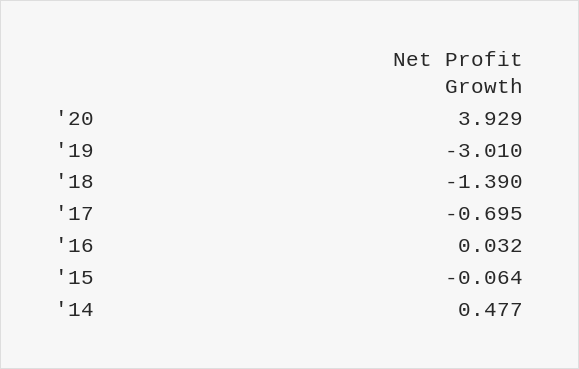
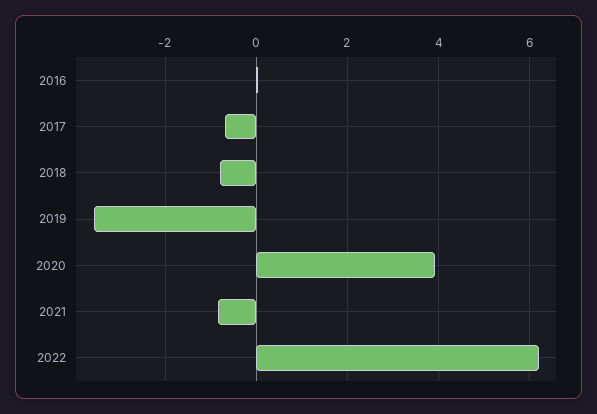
'19: -3.01 -> -3.6
'18: -1.39 -> -0.8
'15: -0.064 -> none
'14: 0.477 -> none
2021: none -> -0.8
2022: none -> 6.2

